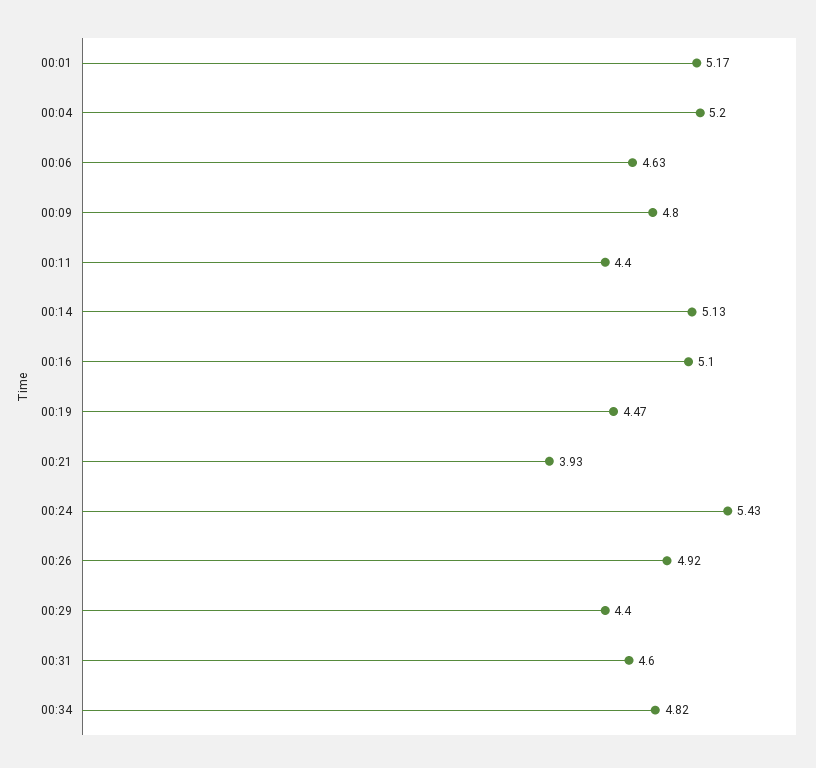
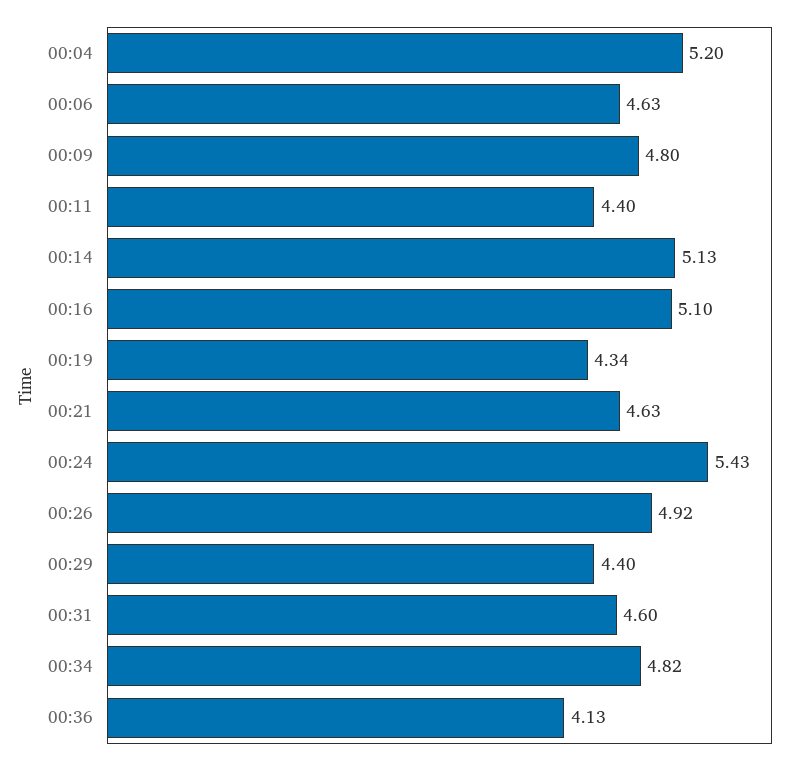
00:01: 5.17 -> none
00:19: 4.47 -> 4.34
00:21: 3.93 -> 4.63
00:36: none -> 4.13

